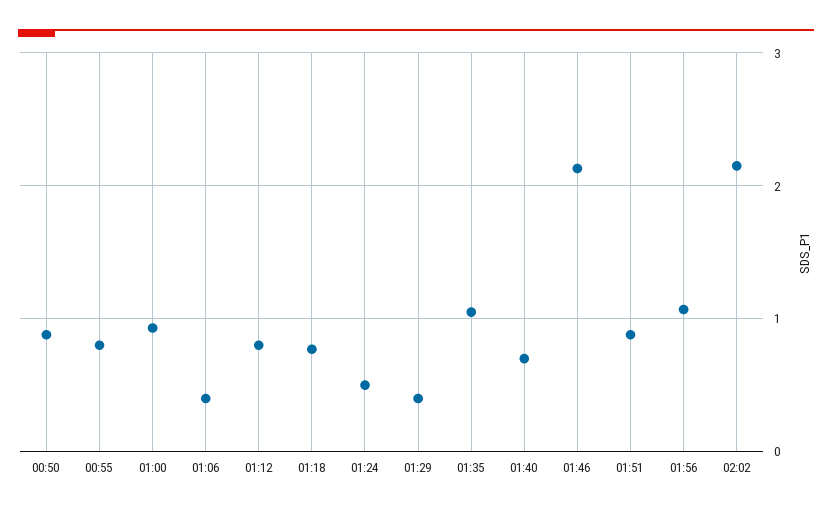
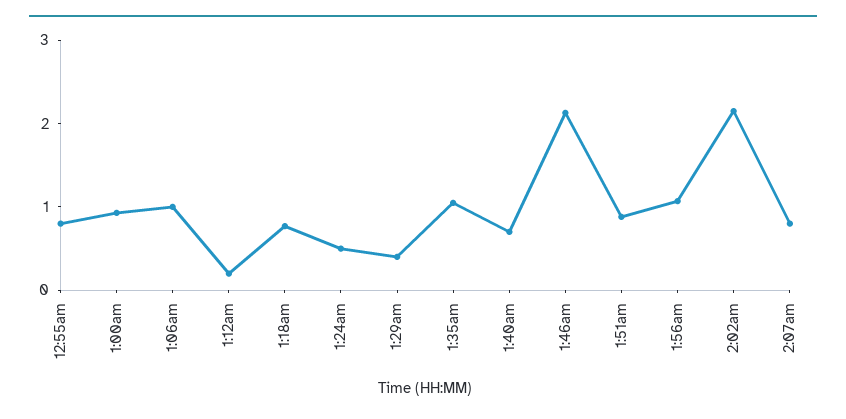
00:50: 0.9 -> none
01:06: 0.4 -> 1
01:12: 0.8 -> 0.2
2:07am: none -> 0.8

